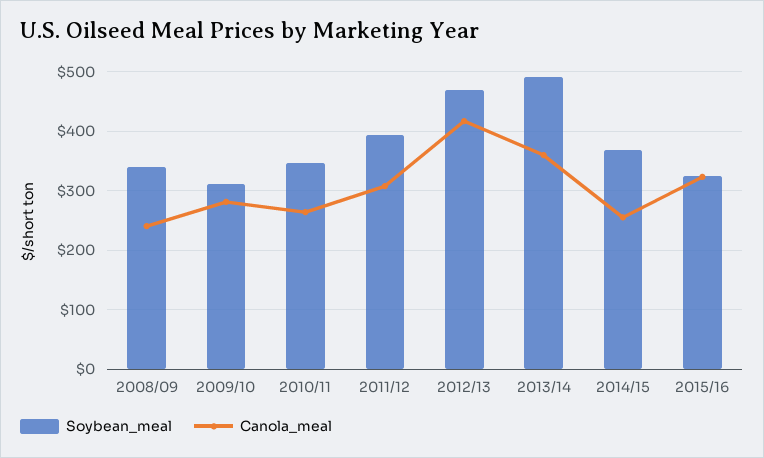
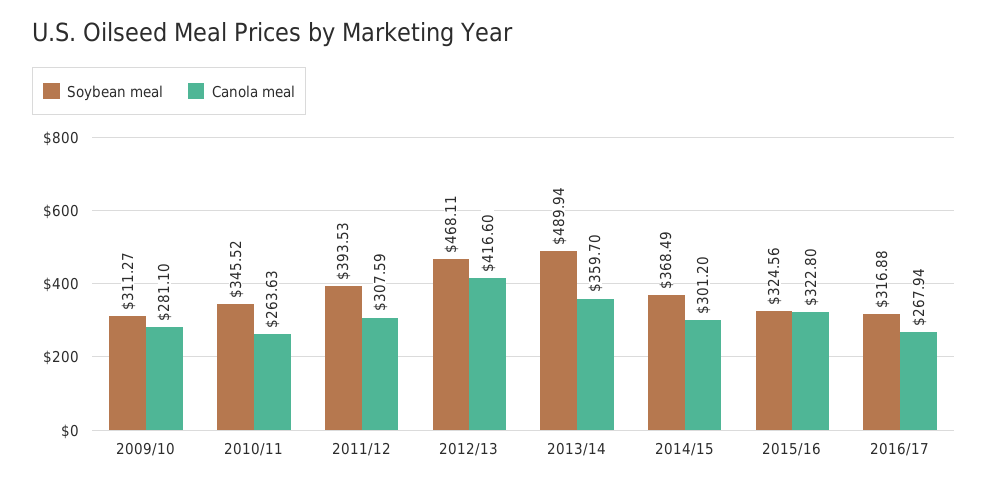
Soybean_meal, 2008/09: 340 -> none
Canola_meal, 2008/09: 240 -> none
Canola_meal, 2014/15: 260 -> 301.2
Soybean_meal, 2016/17: none -> 316.88
Canola_meal, 2016/17: none -> 267.94

